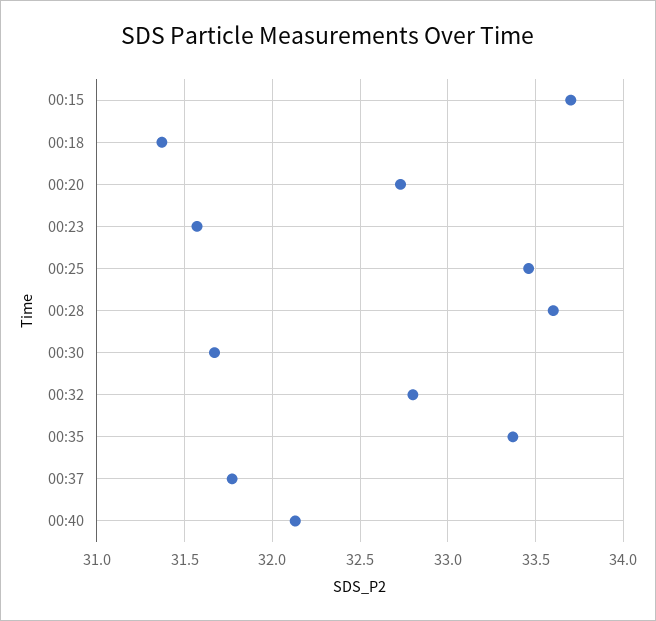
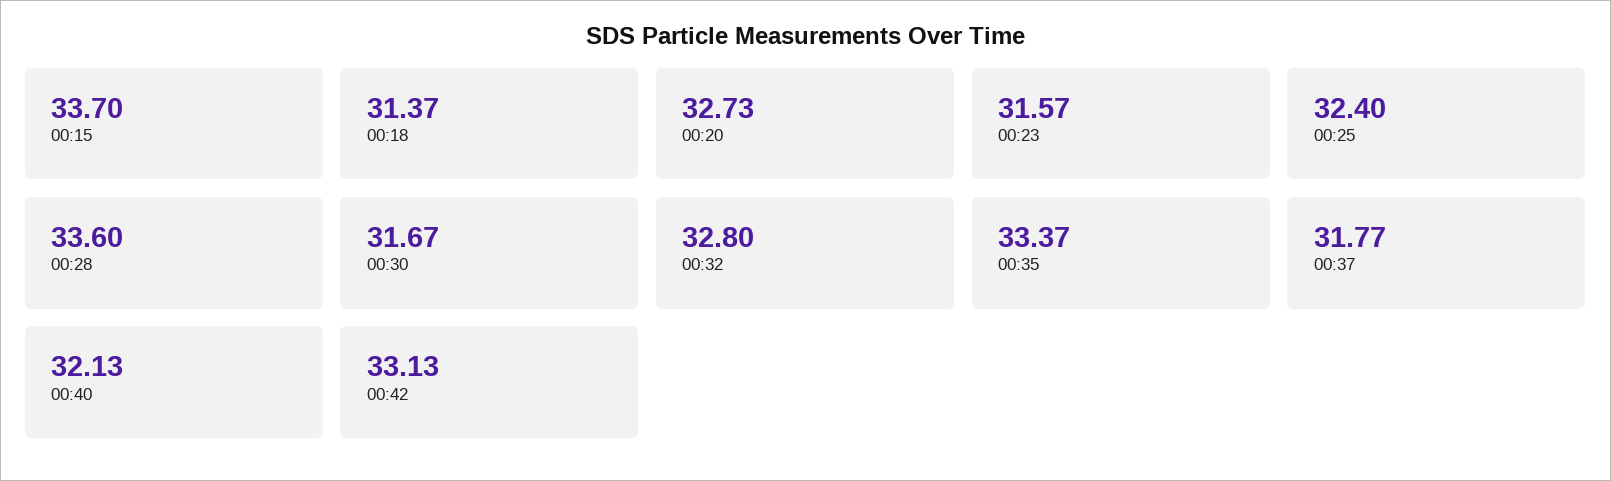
00:25: 33.45 -> 32.4
00:42: none -> 33.13

